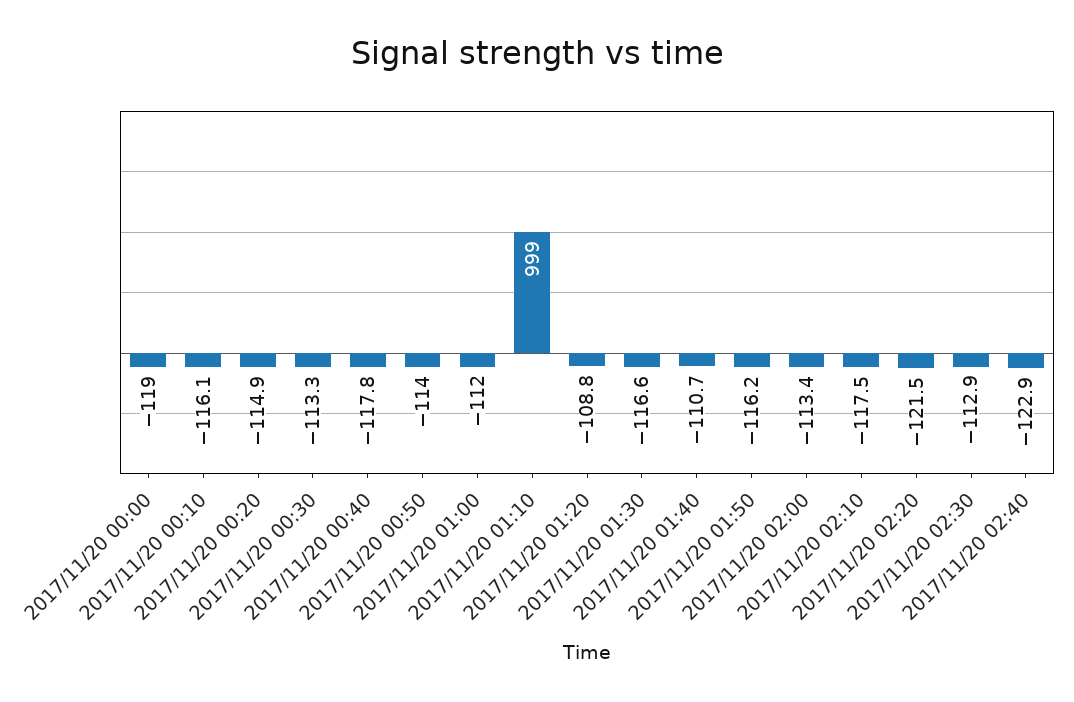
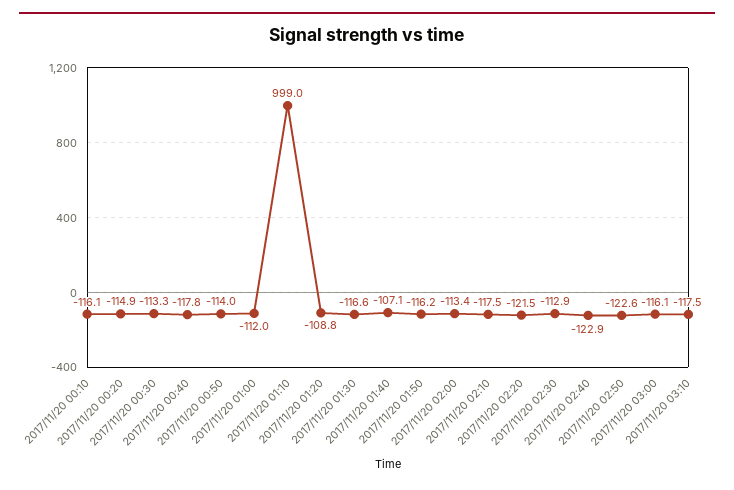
2017/11/20 00:00: -119 -> none
2017/11/20 01:40: -110.7 -> -107.1
2017/11/20 02:50: none -> -122.6
2017/11/20 03:00: none -> -116.1
2017/11/20 03:10: none -> -117.5

